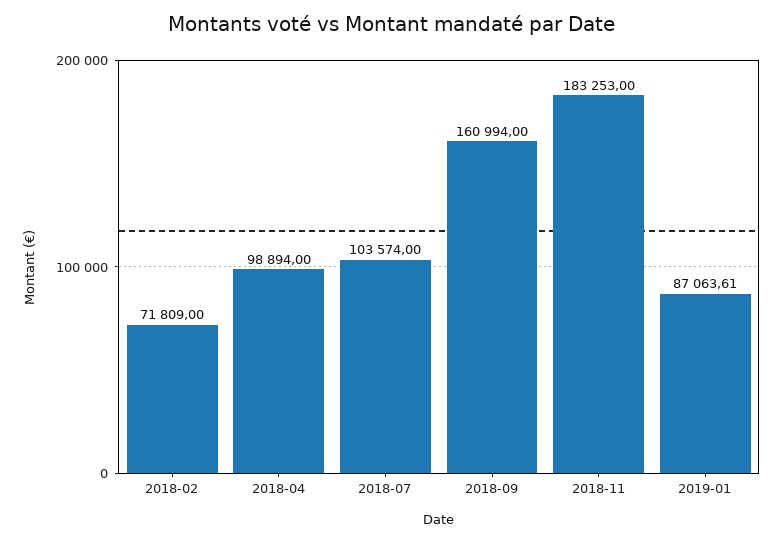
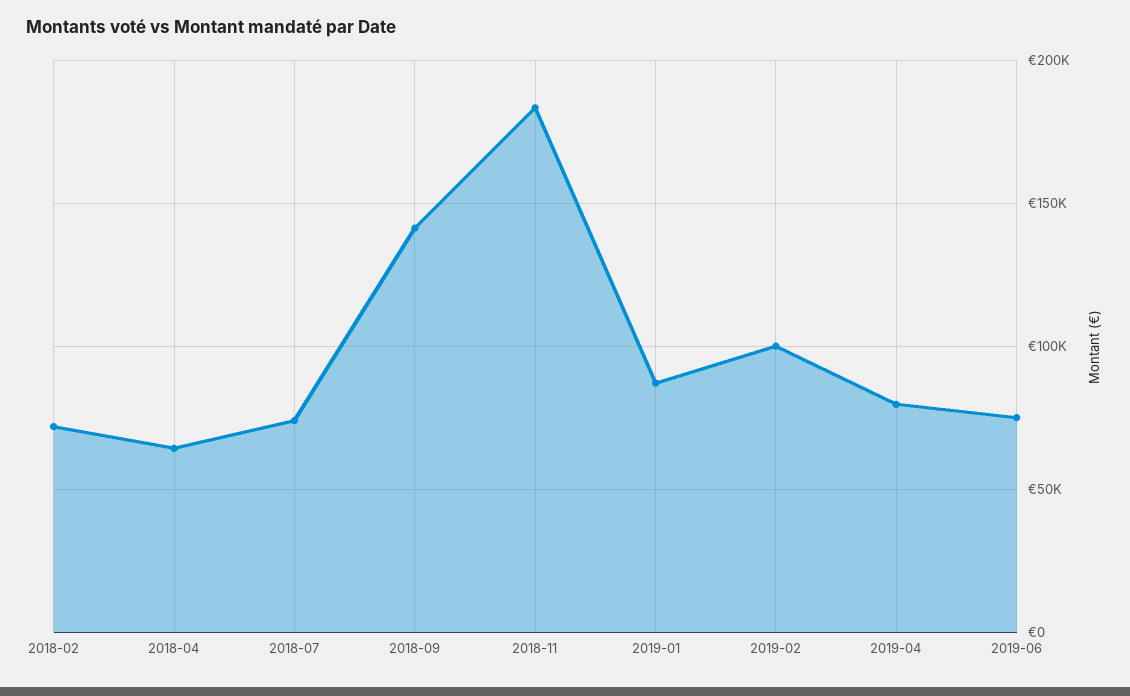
2018-04: 98894 -> 65000
2018-07: 103574 -> 75000
2018-09: 160994 -> 140000
2019-02: none -> 100000
2019-04: none -> 80000
2019-06: none -> 75000

